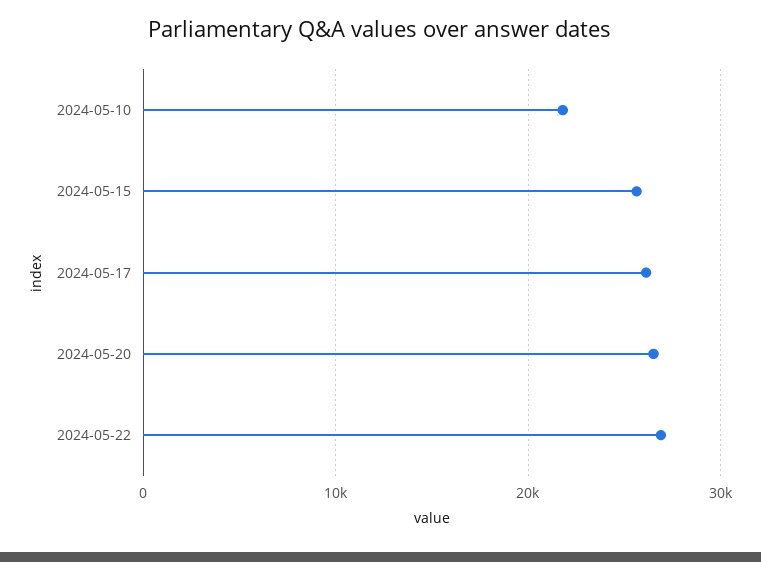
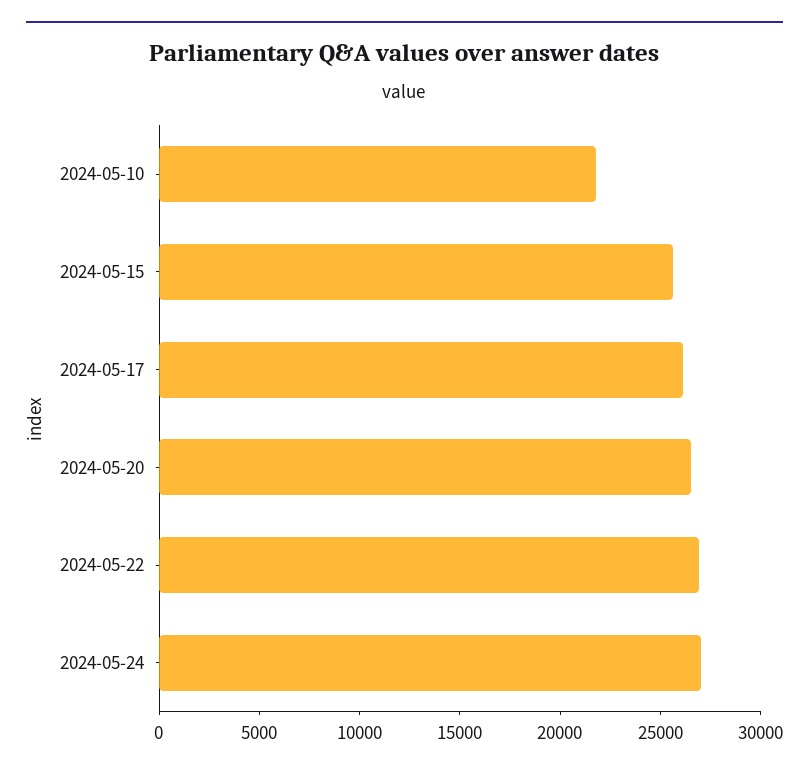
2024-05-24: none -> 27000

